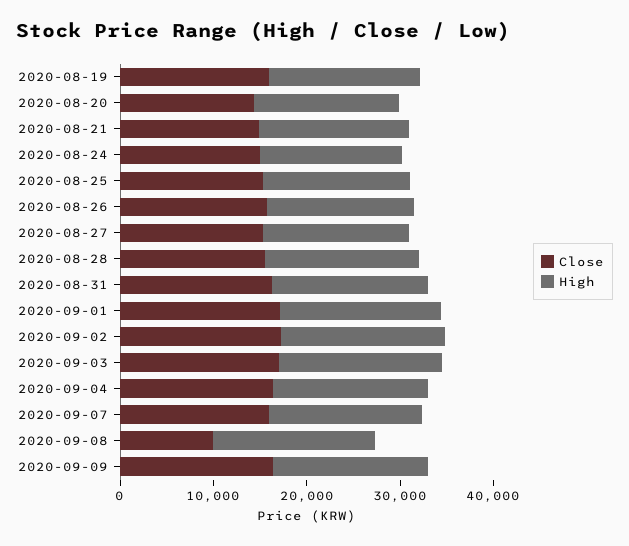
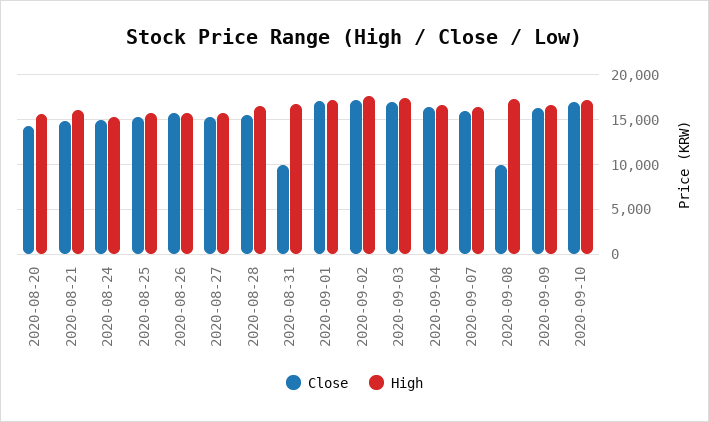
Close, 2020-08-19: 16000 -> none
High, 2020-08-19: 16000 -> none
Close, 2020-08-31: 16000 -> 10000
Close, 2020-09-10: none -> 17000
High, 2020-09-10: none -> 17000

